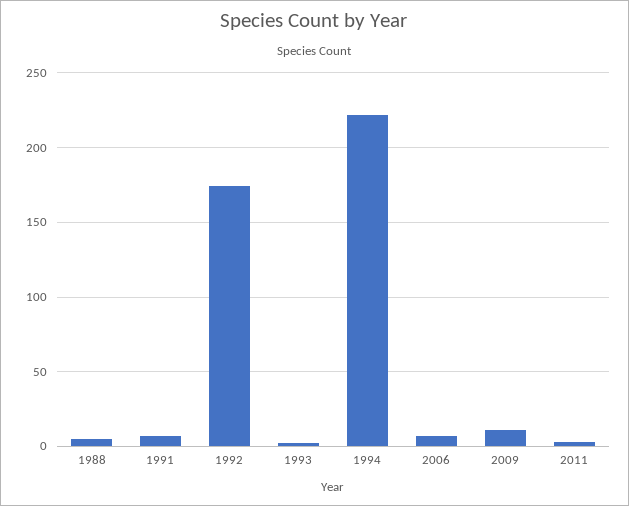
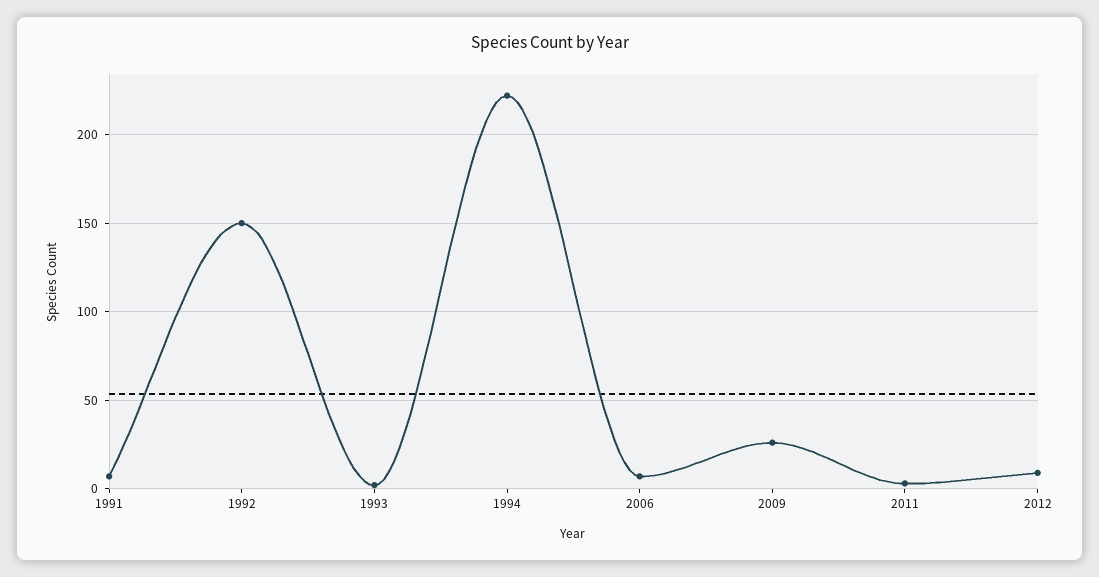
1988: 5 -> none
1992: 175 -> 150
2009: 10 -> 25
2012: none -> 10

